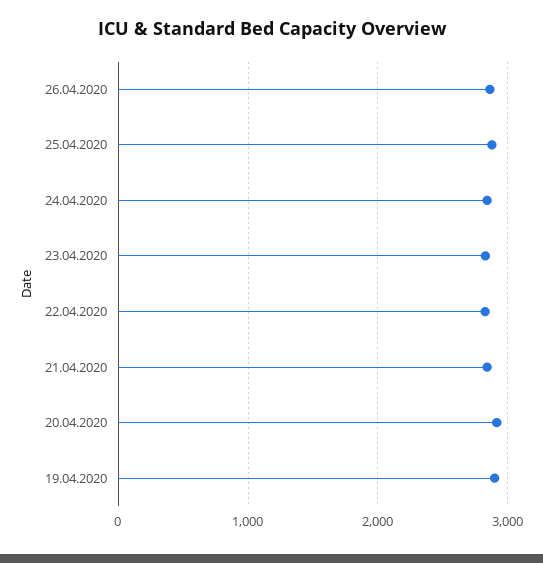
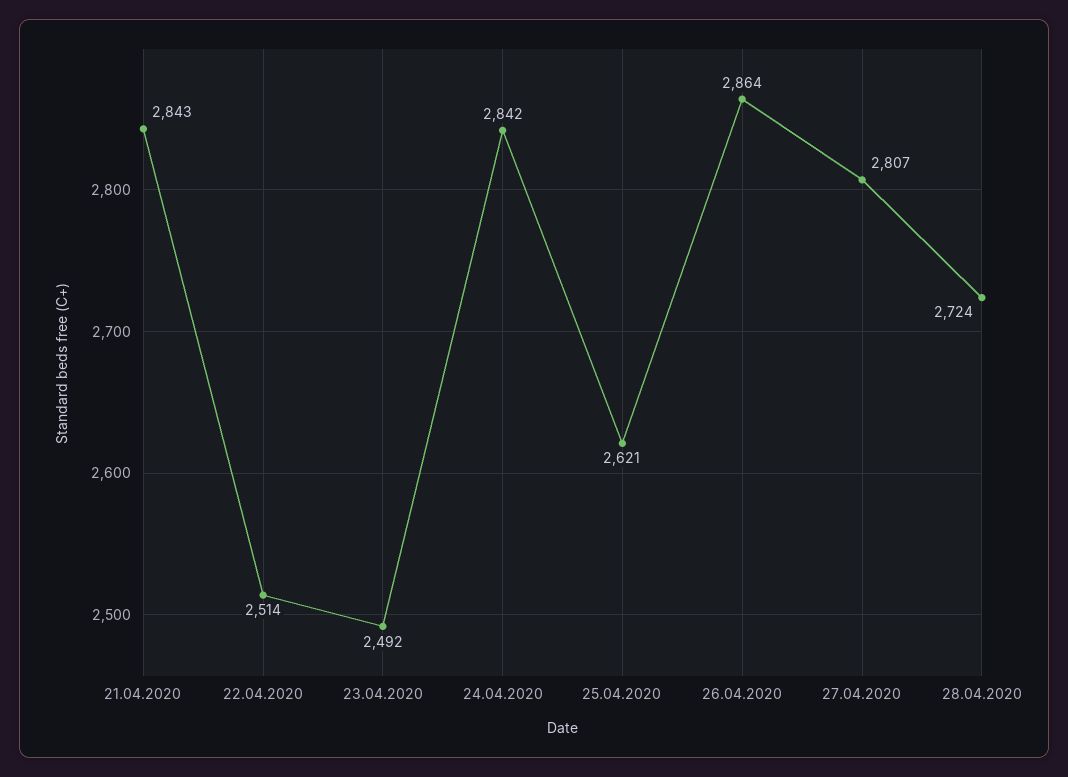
25.04.2020: 2900 -> 2621
23.04.2020: 2800 -> 2492
22.04.2020: 2800 -> 2514
20.04.2020: 2900 -> none
19.04.2020: 2900 -> none
27.04.2020: none -> 2807
28.04.2020: none -> 2724

